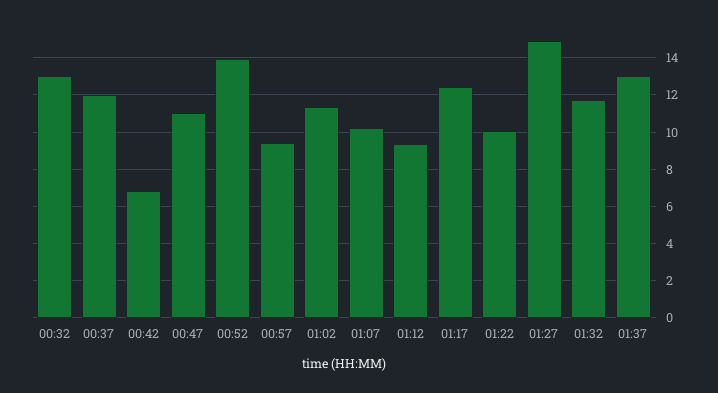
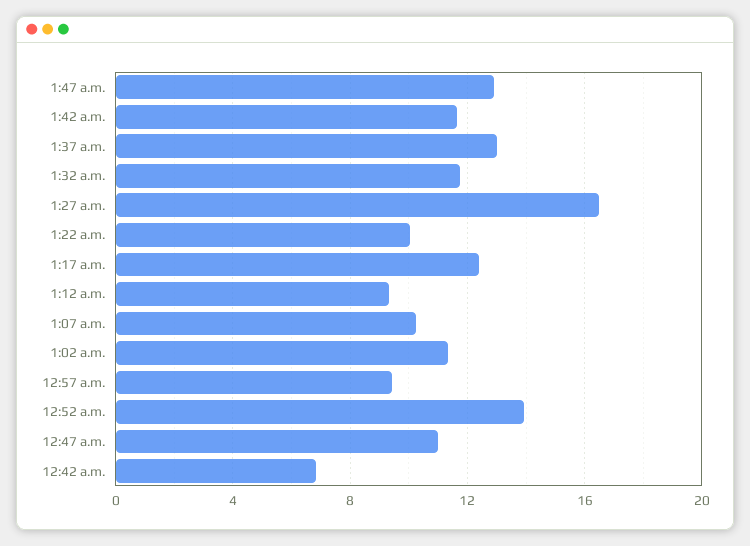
00:32: 13 -> none
00:37: 12 -> none
01:27: 15 -> 16.5
1:47 a.m.: none -> 13
1:42 a.m.: none -> 11.5

